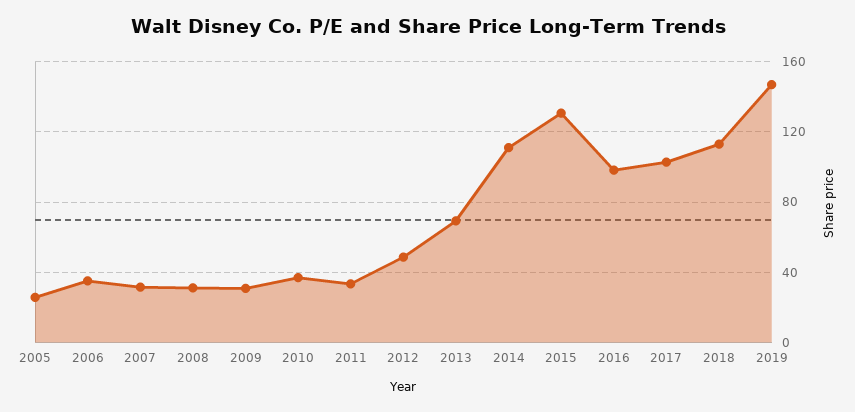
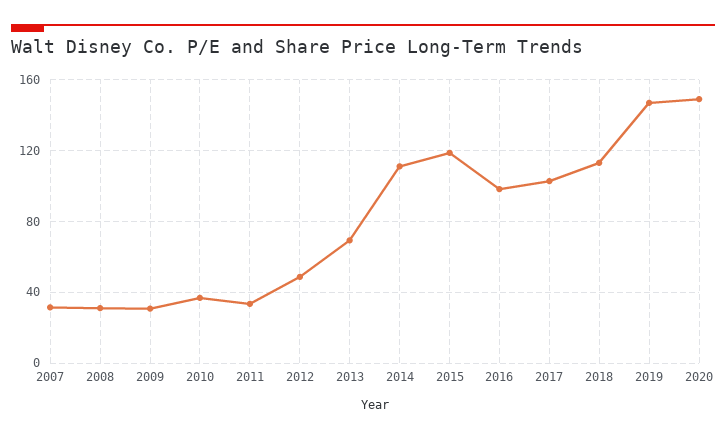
2005: 25 -> none
2006: 35 -> none
2015: 130 -> 120
2020: none -> 150

